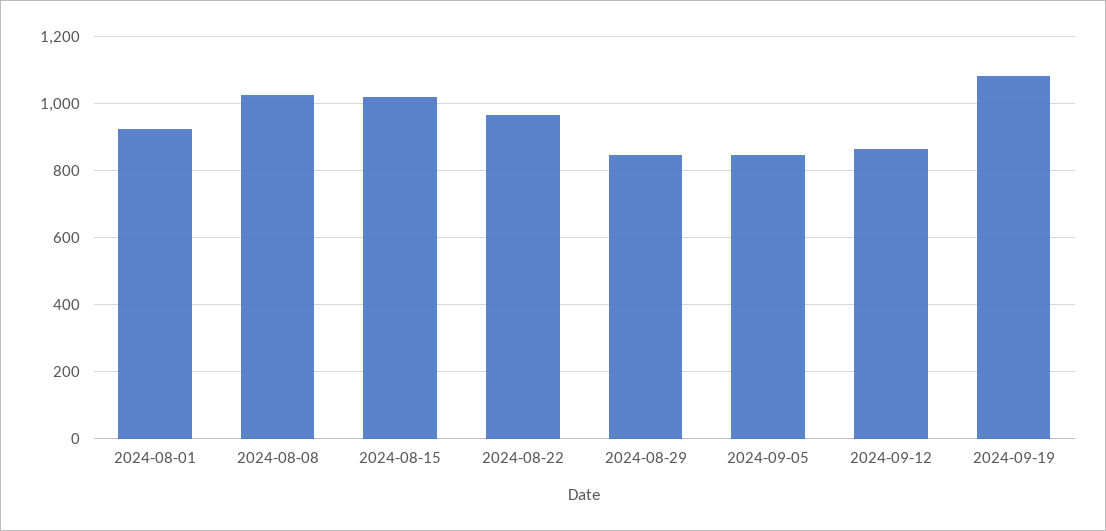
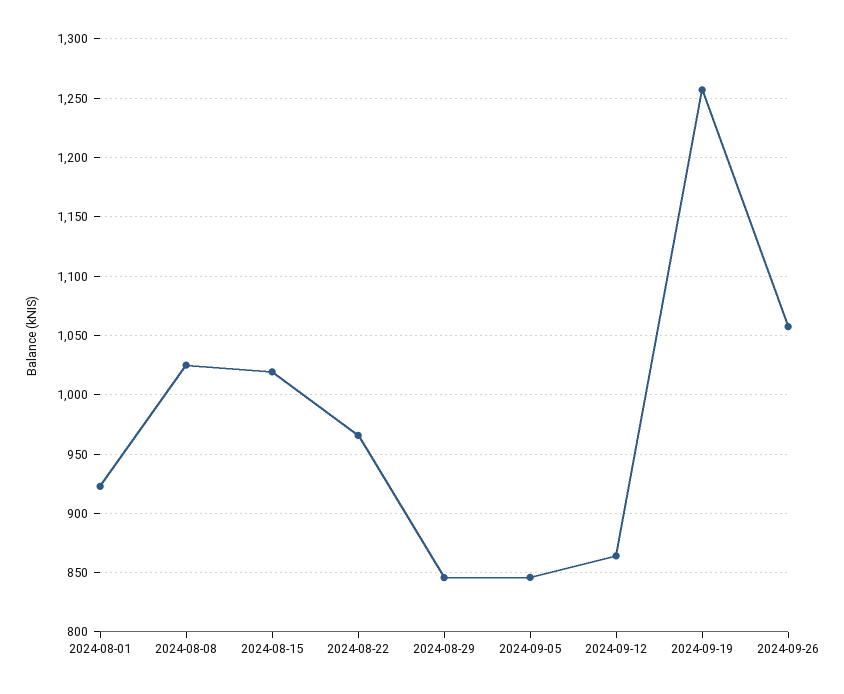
2024-09-19: 1080 -> 1260
2024-09-26: none -> 1060

